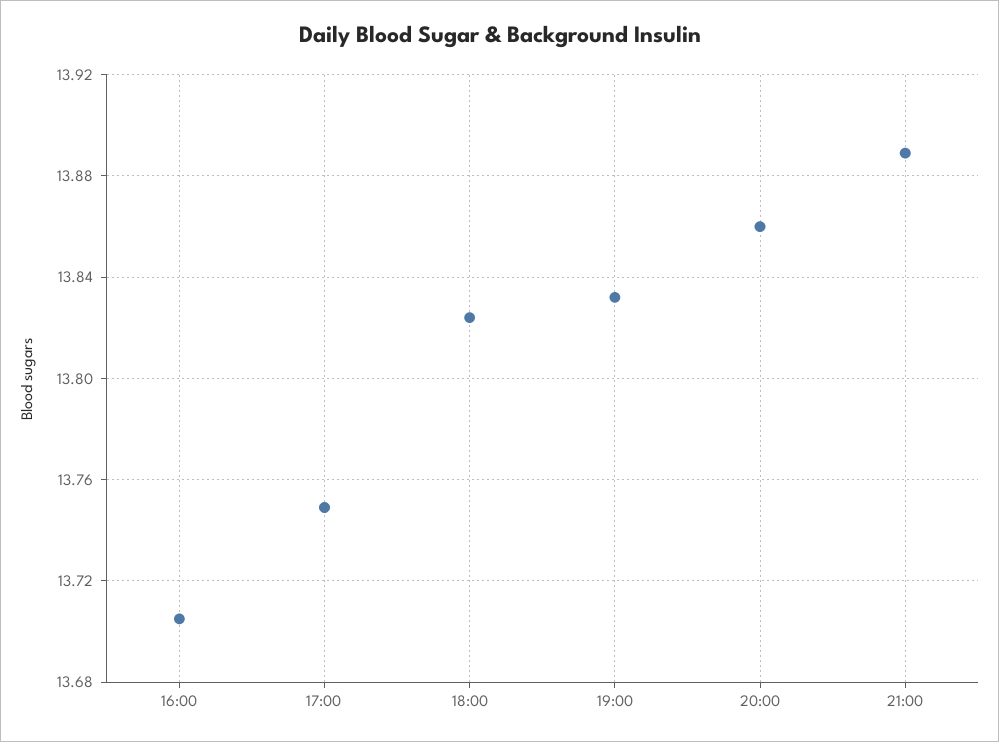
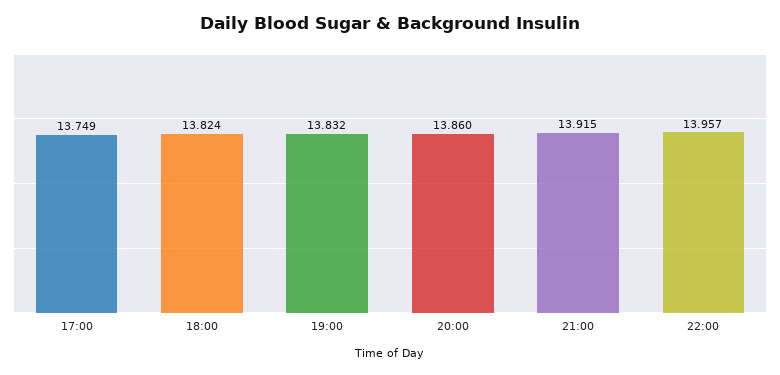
16:00: 13.705 -> none
21:00: 13.89 -> 13.915
22:00: none -> 13.957

